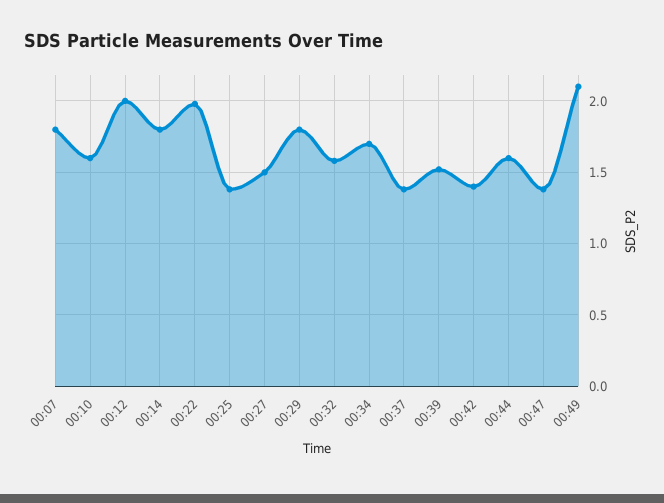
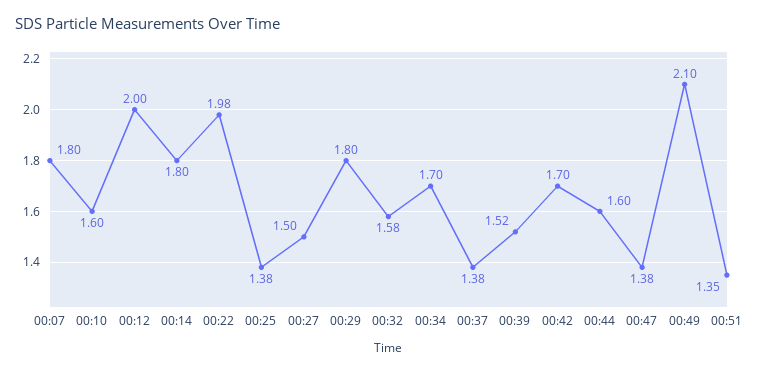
00:42: 1.4 -> 1.7
00:51: none -> 1.35

